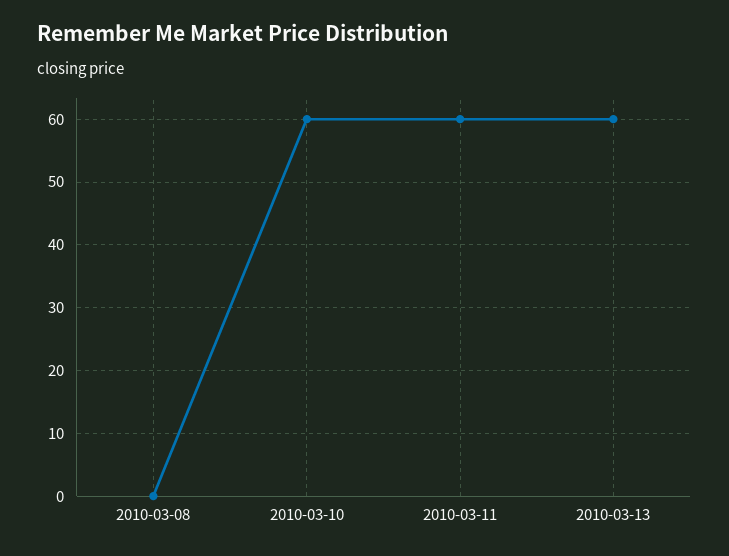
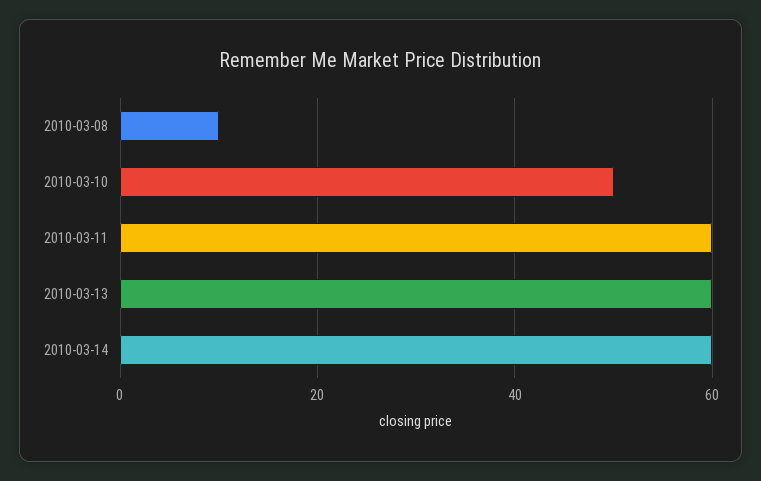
2010-03-08: 0 -> 10
2010-03-10: 60 -> 50
2010-03-14: none -> 60

